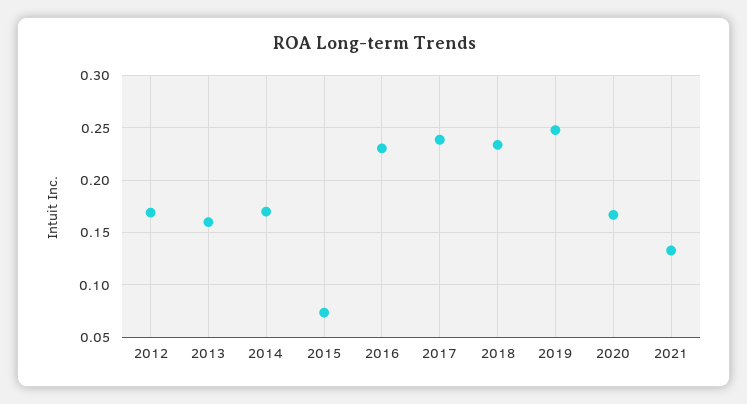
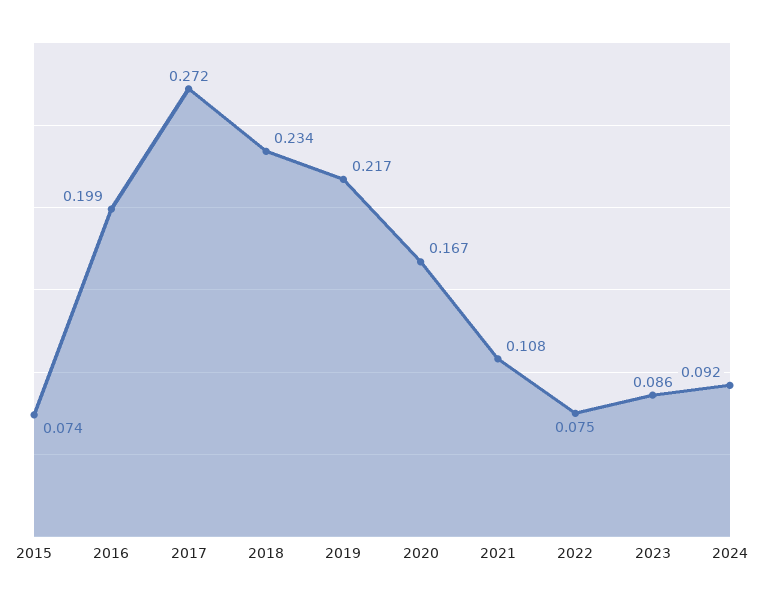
2012: 0.17 -> none
2013: 0.16 -> none
2014: 0.17 -> none
2016: 0.23 -> 0.199
2017: 0.24 -> 0.272
2019: 0.25 -> 0.217
2021: 0.13 -> 0.108
2022: none -> 0.075
2023: none -> 0.086
2024: none -> 0.092

